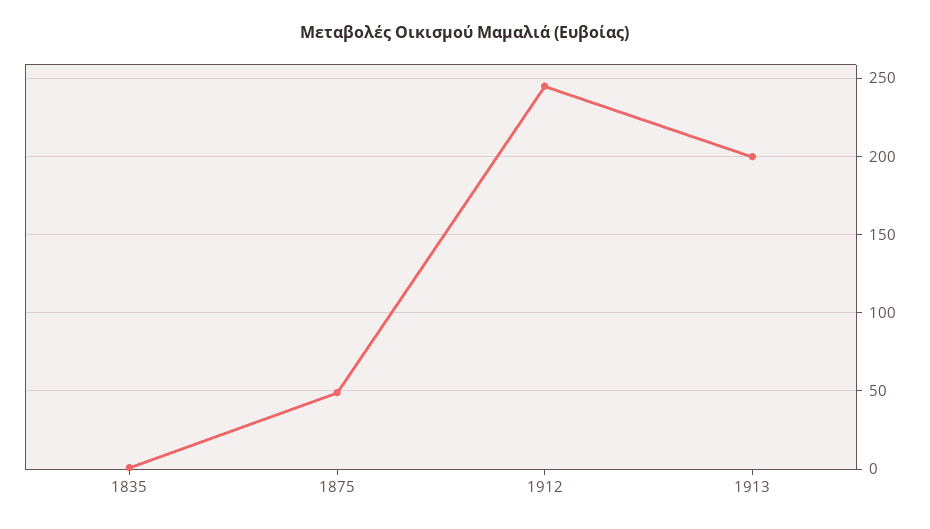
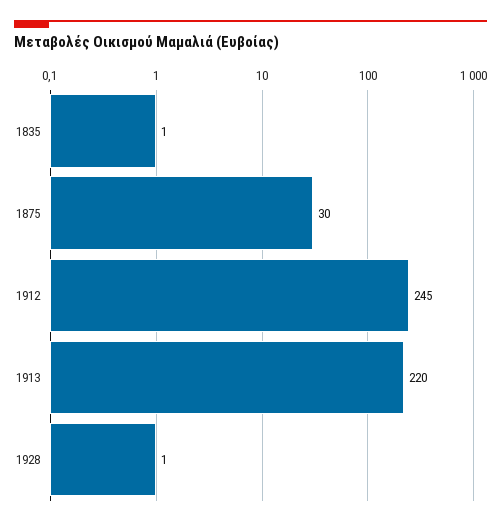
1875: 50 -> 30
1913: 200 -> 220
1928: none -> 1

